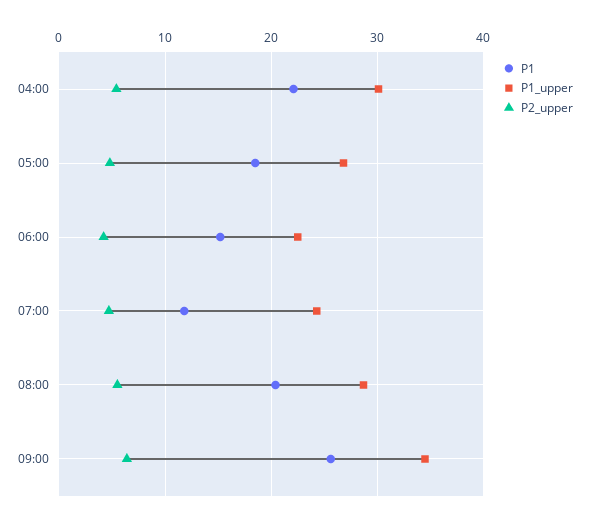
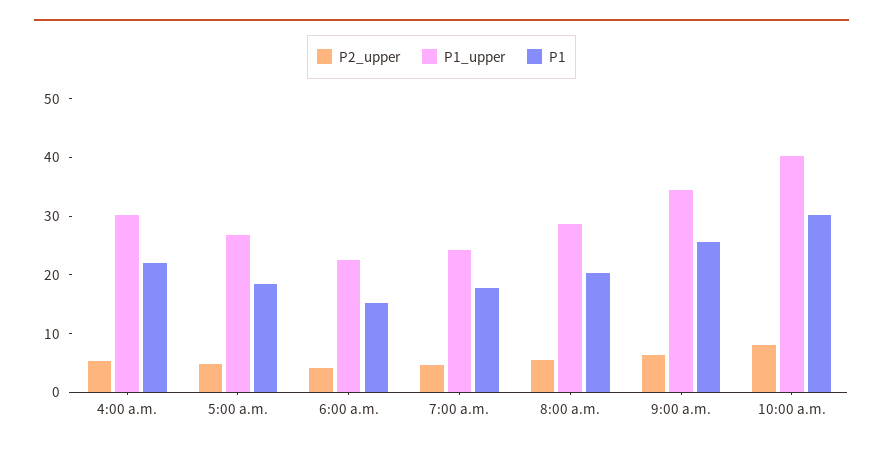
P1, 07:00: 12 -> 18
P2_upper, 10:00 a.m.: none -> 8
P1_upper, 10:00 a.m.: none -> 40
P1, 10:00 a.m.: none -> 30

